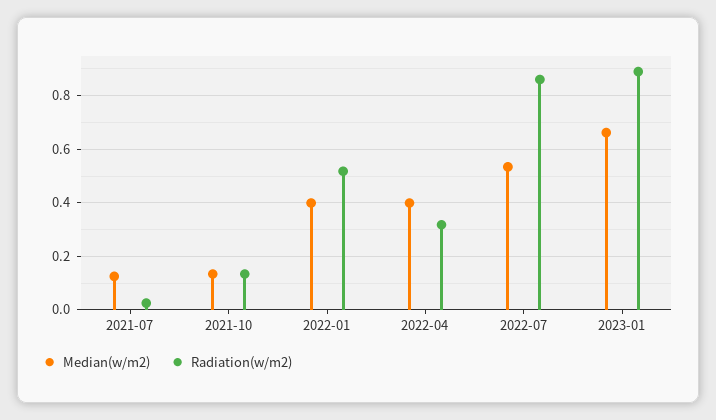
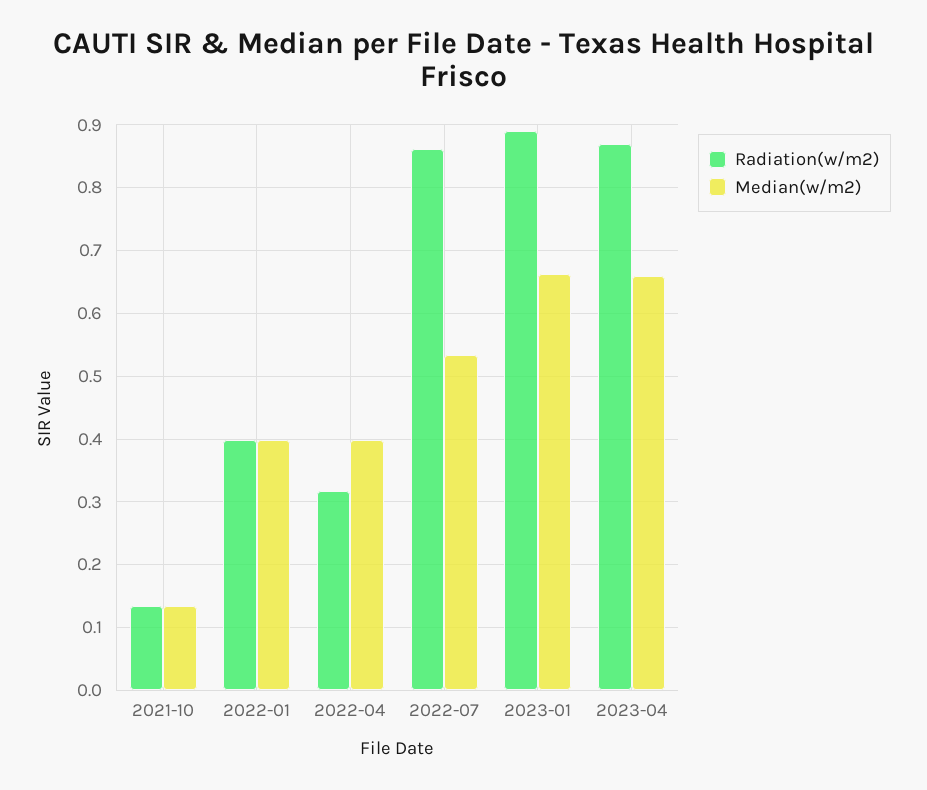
Median(w/m2), 2021-07: 0.125 -> none
Radiation(w/m2), 2021-07: 0.025 -> none
Radiation(w/m2), 2022-01: 0.525 -> 0.4
Radiation(w/m2), 2023-04: none -> 0.87
Median(w/m2), 2023-04: none -> 0.66

